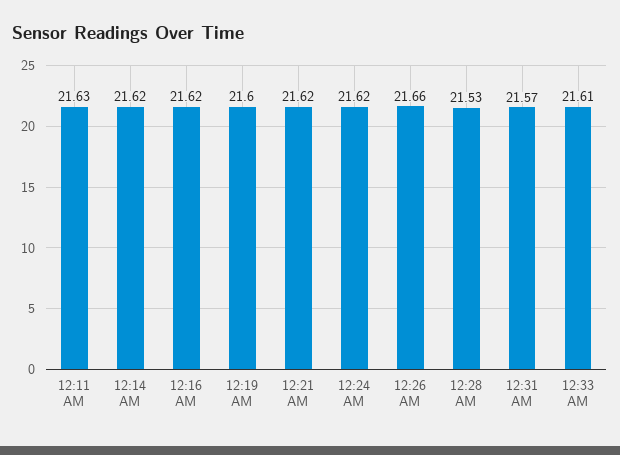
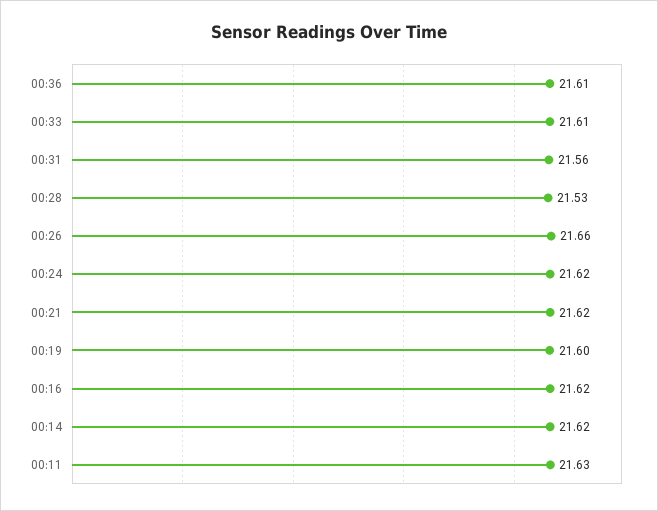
12:31 AM: 21.57 -> 21.56
00:36: none -> 21.61

